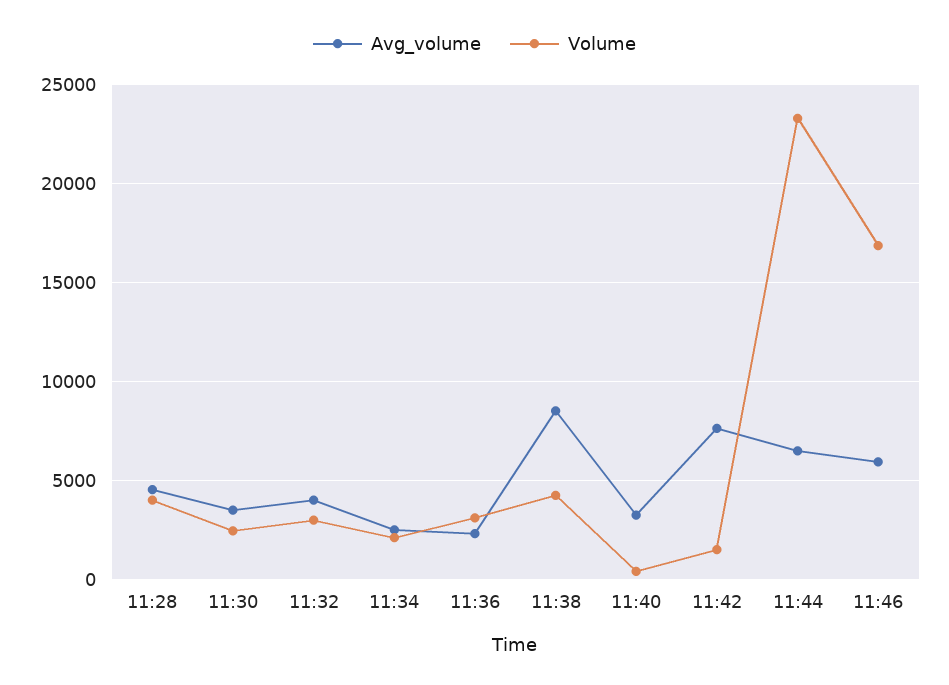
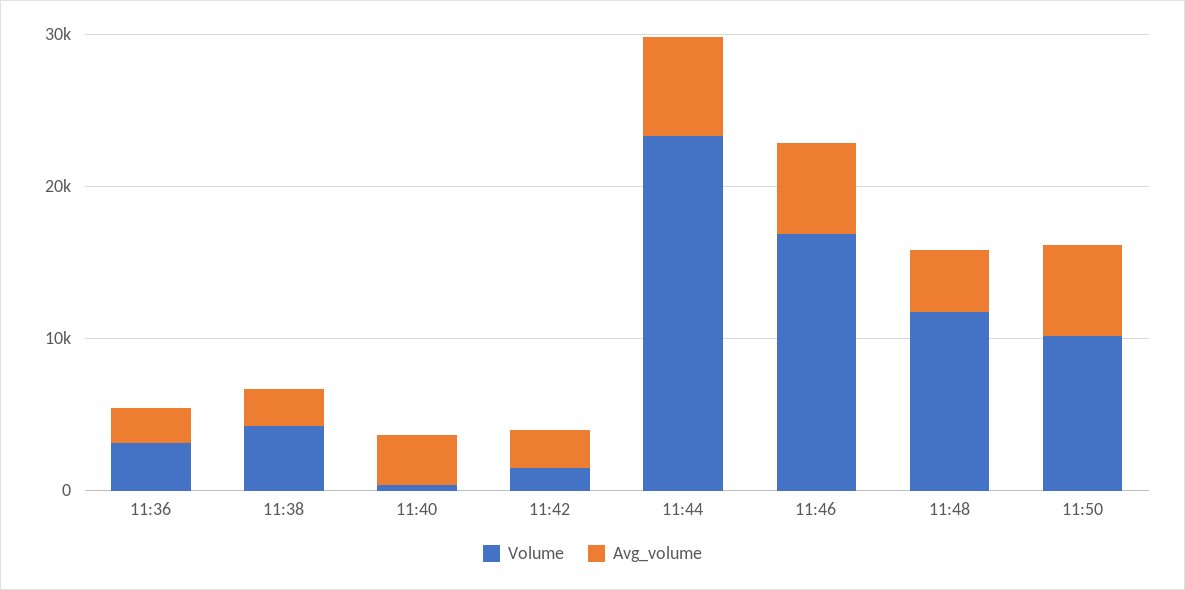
Avg_volume, 11:28: 4500 -> none
Volume, 11:28: 4000 -> none
Avg_volume, 11:30: 3500 -> none
Volume, 11:30: 2500 -> none
Avg_volume, 11:32: 4000 -> none
Volume, 11:32: 3000 -> none
Avg_volume, 11:34: 2500 -> none
Volume, 11:34: 2000 -> none
Avg_volume, 11:38: 8500 -> 2000
Avg_volume, 11:42: 7500 -> 2000
Volume, 11:48: none -> 12000
Avg_volume, 11:48: none -> 4000
Volume, 11:50: none -> 10000
Avg_volume, 11:50: none -> 6000

